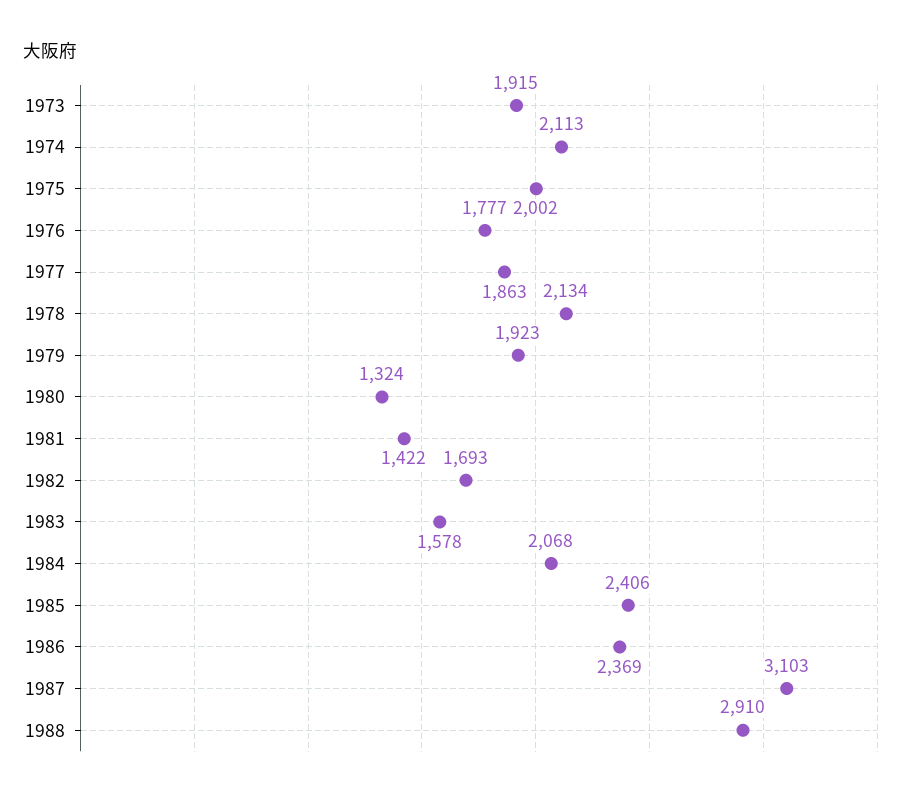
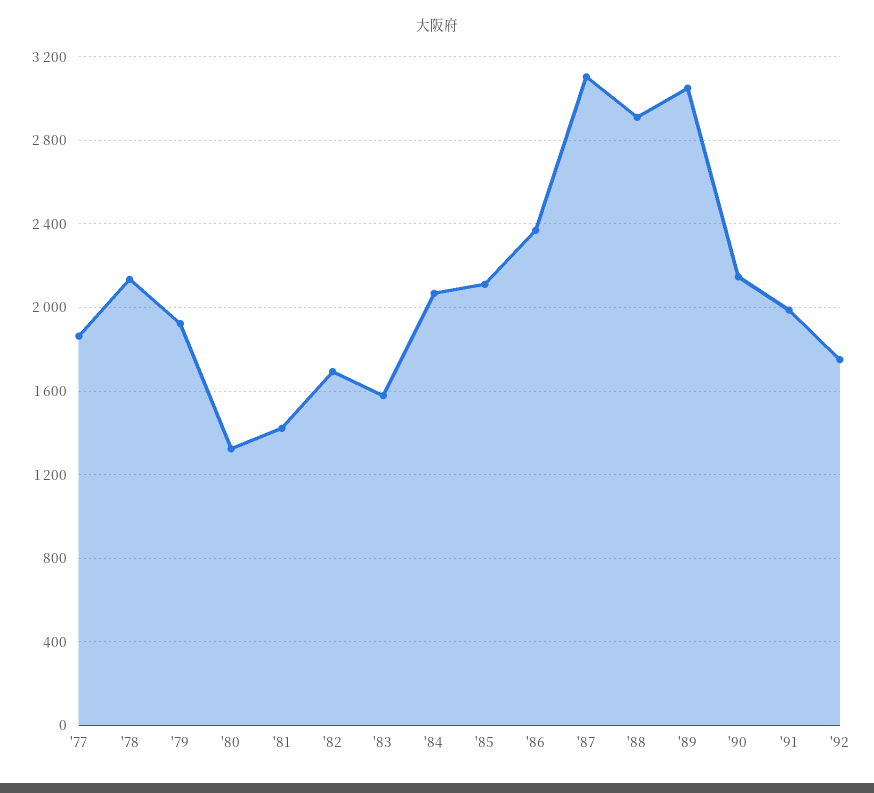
1973: 1915 -> none
1974: 2113 -> none
1975: 2002 -> none
1976: 1777 -> none
1985: 2406 -> 2100
'89: none -> 3050
'90: none -> 2150
'91: none -> 2000
'92: none -> 1750

